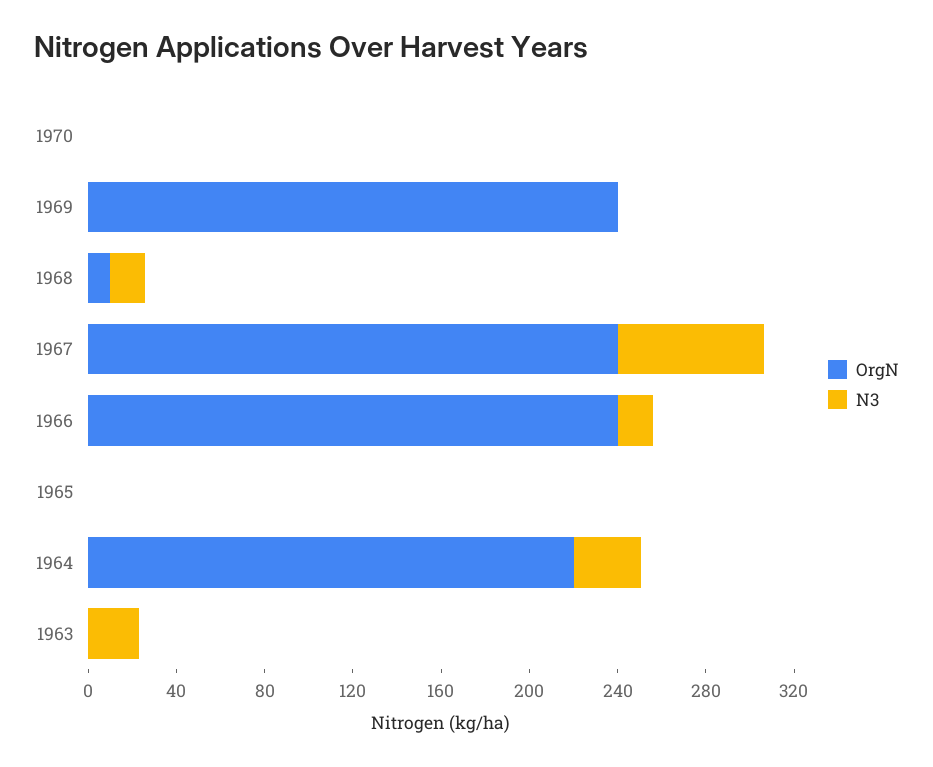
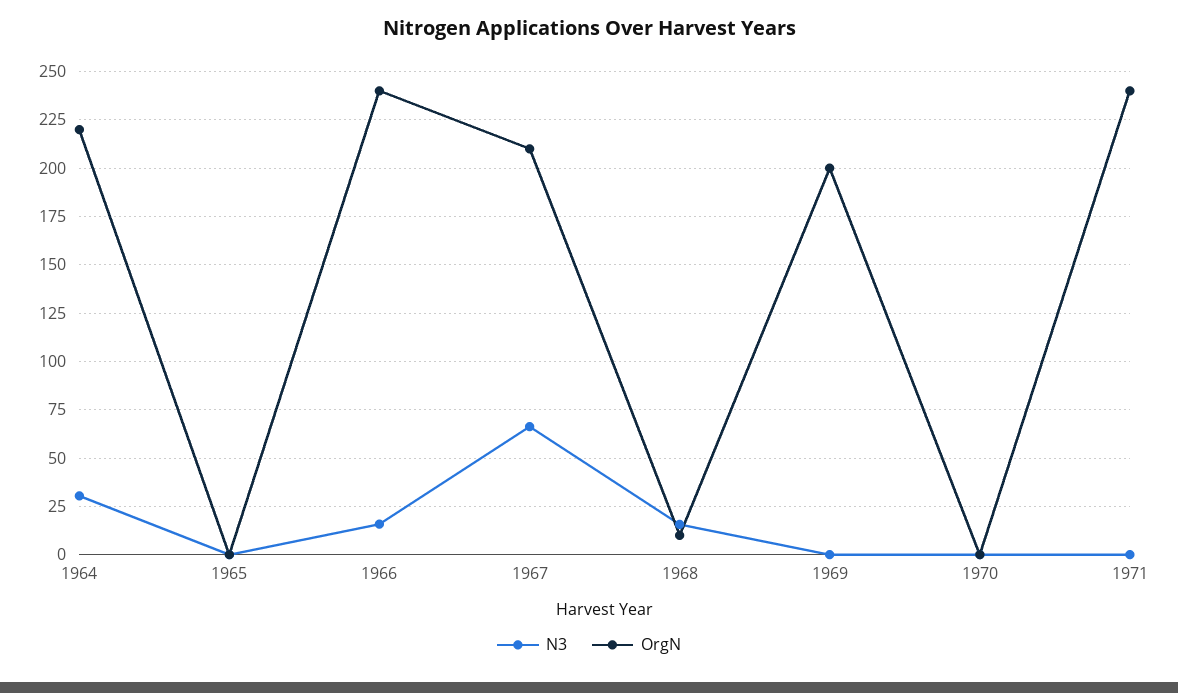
OrgN, 1969: 240 -> 200
OrgN, 1967: 240 -> 210
OrgN, 1963: 0 -> none
N3, 1963: 20 -> none
N3, 1971: none -> 0
OrgN, 1971: none -> 240

